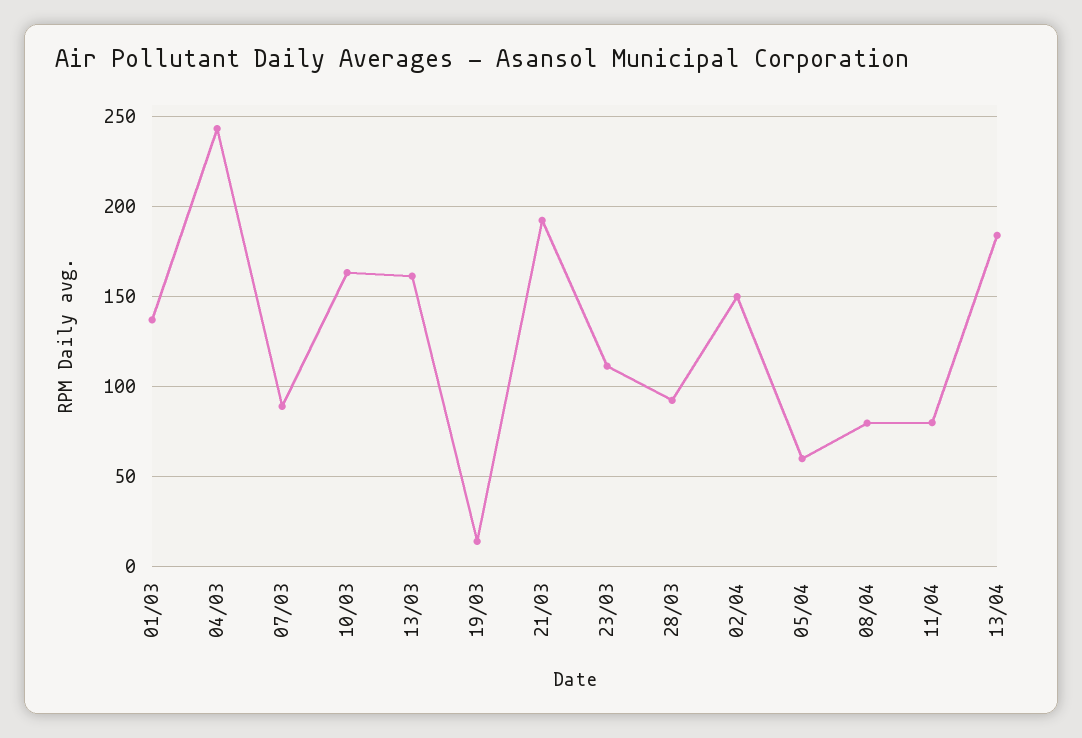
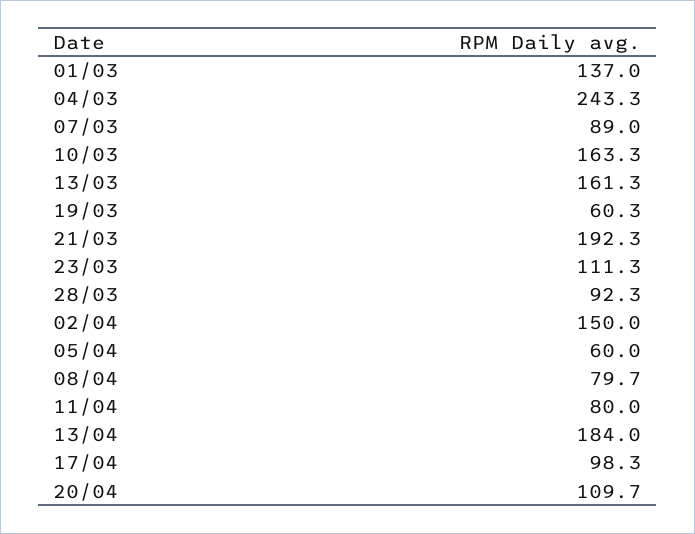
19/03: 15 -> 60.3
17/04: none -> 98.3
20/04: none -> 109.7

